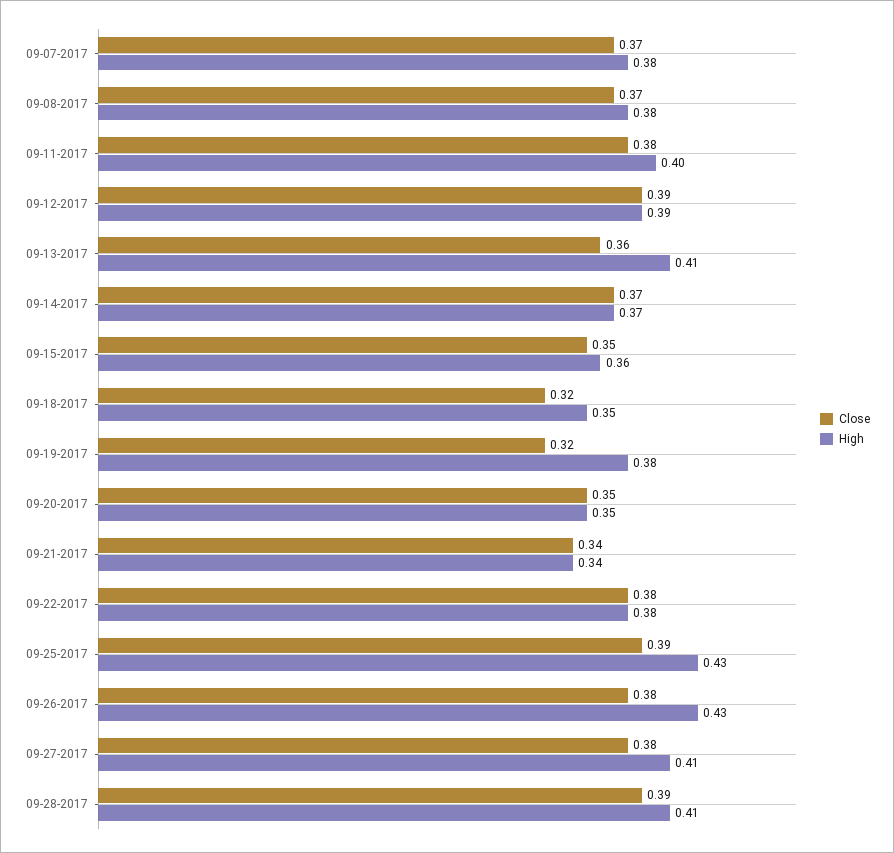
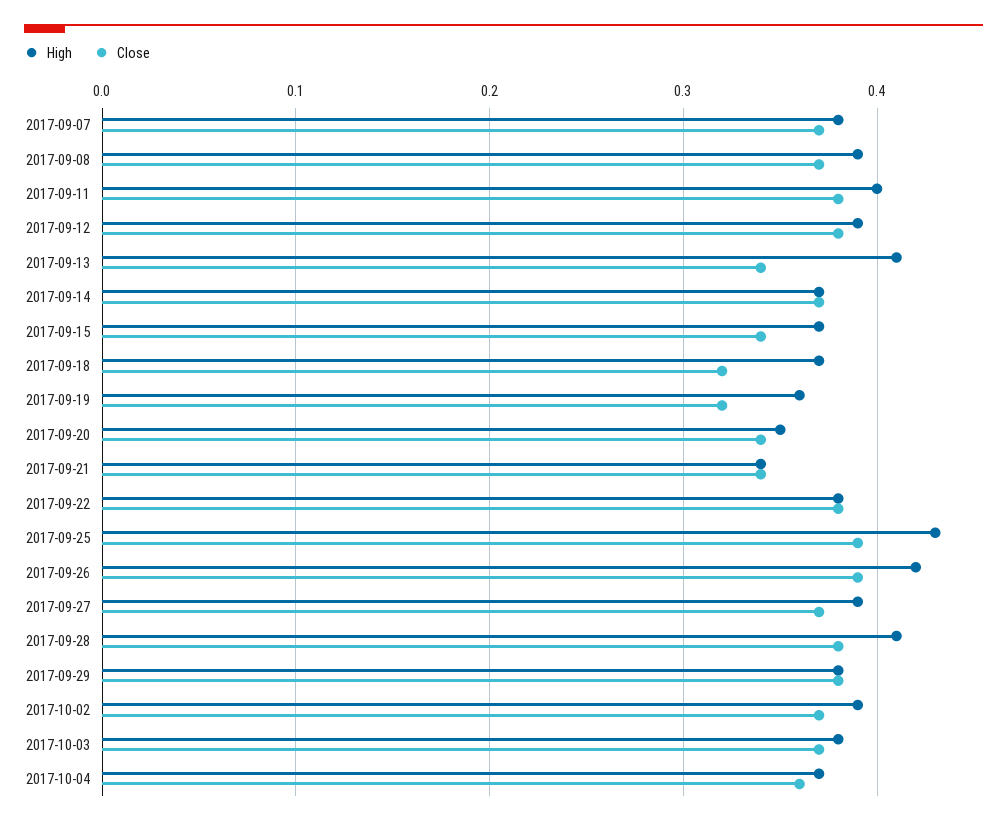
High, 09-08-2017: 0.38 -> 0.39
Close, 09-12-2017: 0.39 -> 0.38
Close, 09-13-2017: 0.36 -> 0.34
Close, 09-15-2017: 0.35 -> 0.34
High, 09-15-2017: 0.36 -> 0.37
High, 09-18-2017: 0.35 -> 0.37
High, 09-19-2017: 0.38 -> 0.36
Close, 09-20-2017: 0.35 -> 0.34
Close, 09-26-2017: 0.38 -> 0.39
High, 09-26-2017: 0.43 -> 0.42
Close, 09-27-2017: 0.38 -> 0.37
High, 09-27-2017: 0.41 -> 0.39
Close, 09-28-2017: 0.39 -> 0.38
High, 2017-09-29: none -> 0.38
Close, 2017-09-29: none -> 0.38
High, 2017-10-02: none -> 0.39
Close, 2017-10-02: none -> 0.37
High, 2017-10-03: none -> 0.38
Close, 2017-10-03: none -> 0.37
High, 2017-10-04: none -> 0.37
Close, 2017-10-04: none -> 0.36

